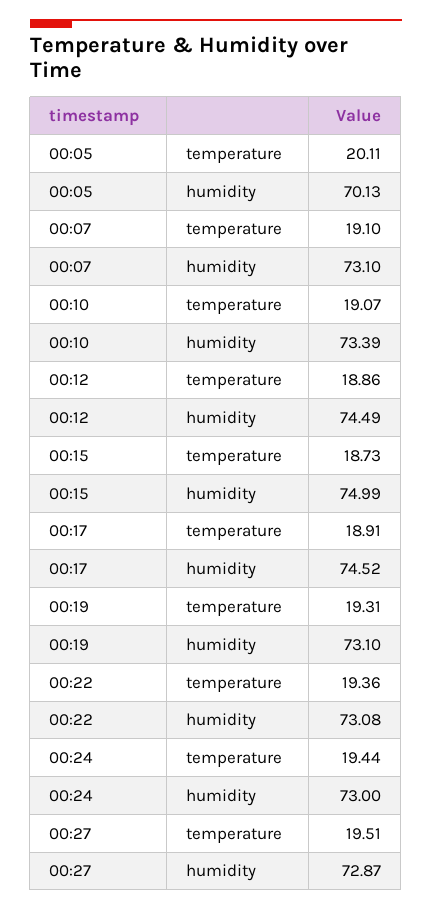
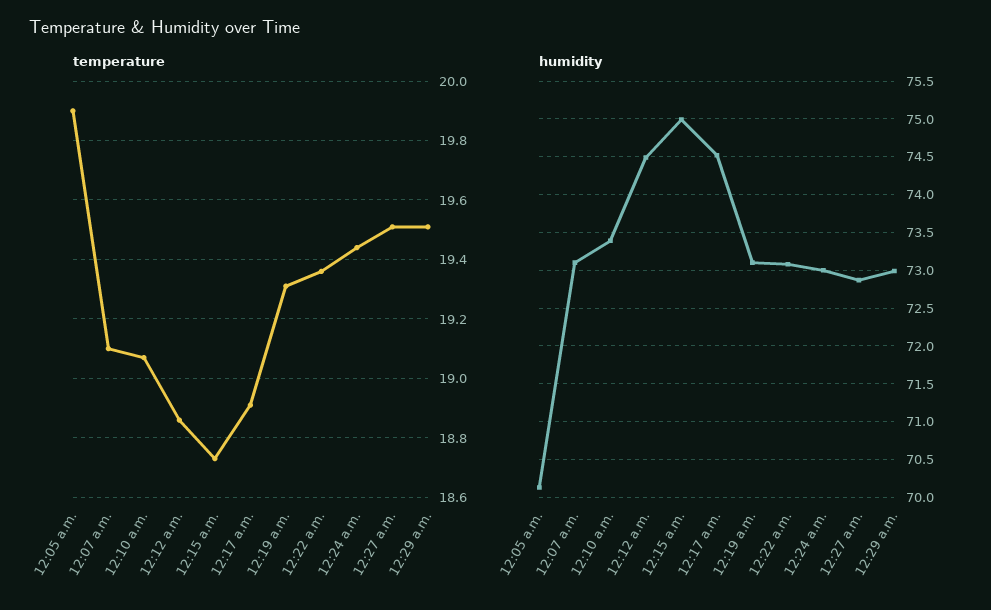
temperature, 00:05: 20.11 -> 19.9
temperature, 12:29 a.m.: none -> 19.5
humidity, 12:29 a.m.: none -> 73

